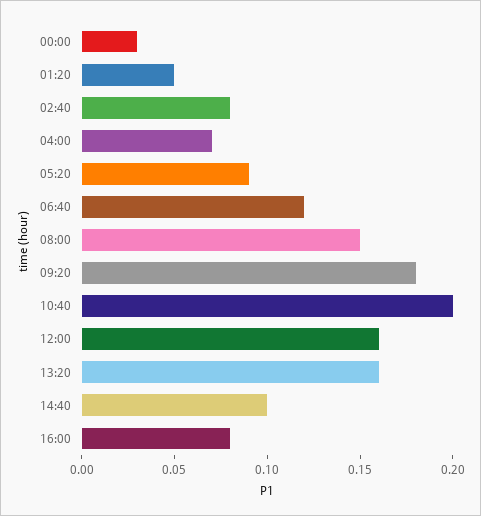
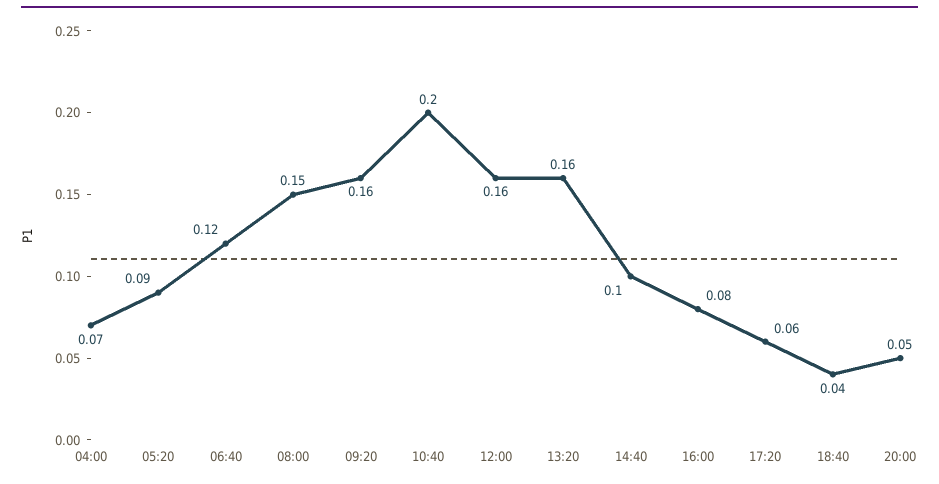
00:00: 0.03 -> none
01:20: 0.05 -> none
02:40: 0.08 -> none
09:20: 0.18 -> 0.16
17:20: none -> 0.06
18:40: none -> 0.04
20:00: none -> 0.05

